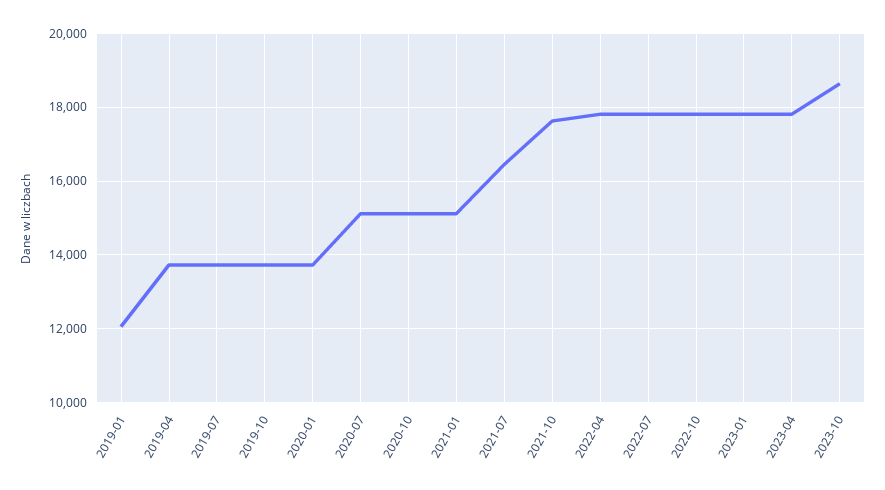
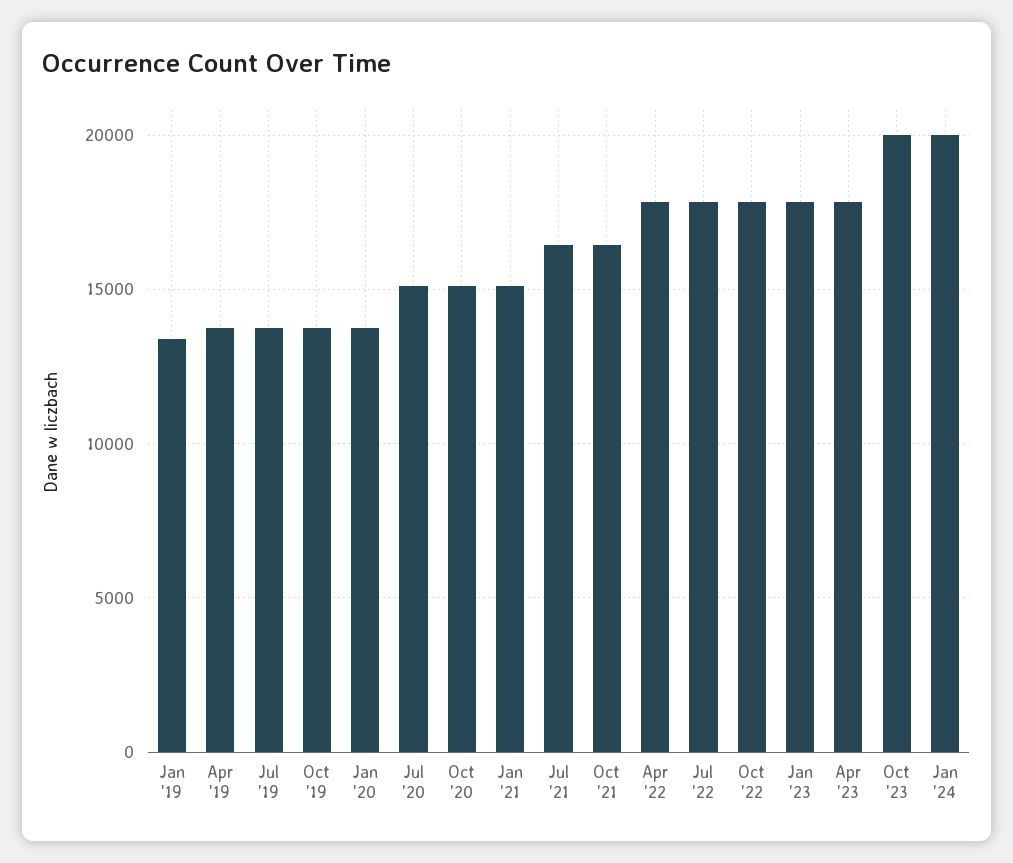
2019-01: 12000 -> 13500
2021-10: 17600 -> 16500
2023-10: 18600 -> 20000
Jan '24: none -> 20000

